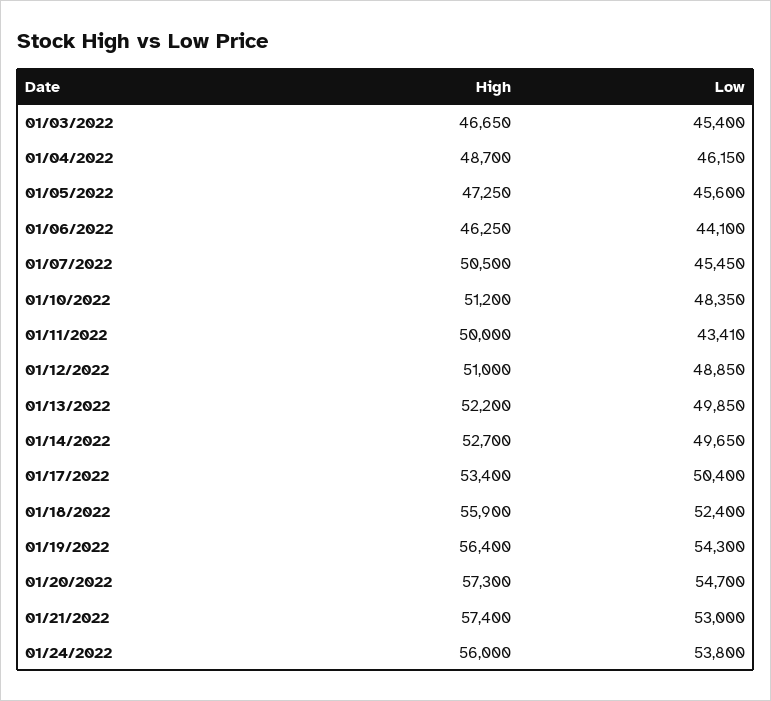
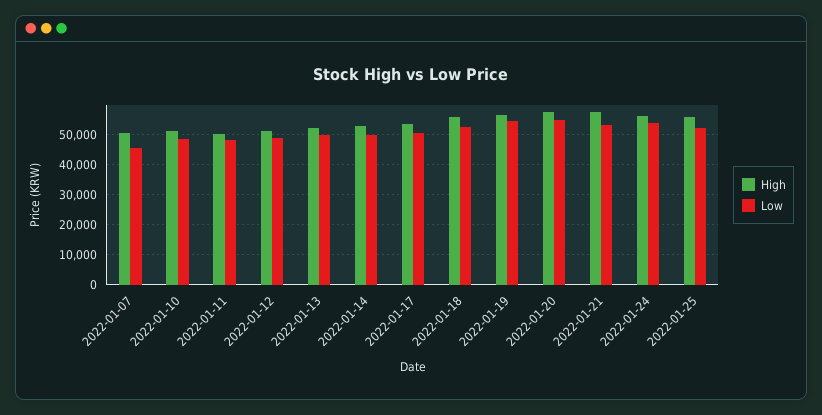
High, 01/03/2022: 46650 -> none
Low, 01/03/2022: 45400 -> none
High, 01/04/2022: 48700 -> none
Low, 01/04/2022: 46150 -> none
High, 01/05/2022: 47250 -> none
Low, 01/05/2022: 45600 -> none
High, 01/06/2022: 46250 -> none
Low, 01/06/2022: 44100 -> none
Low, 01/11/2022: 43410 -> 48000
High, 2022-01-25: none -> 56000
Low, 2022-01-25: none -> 52000

